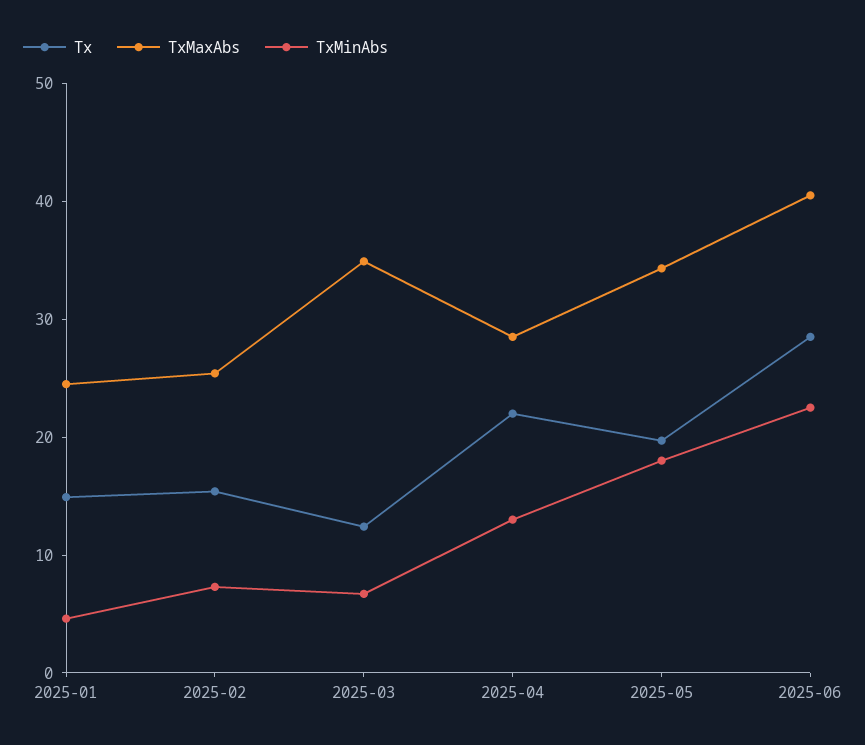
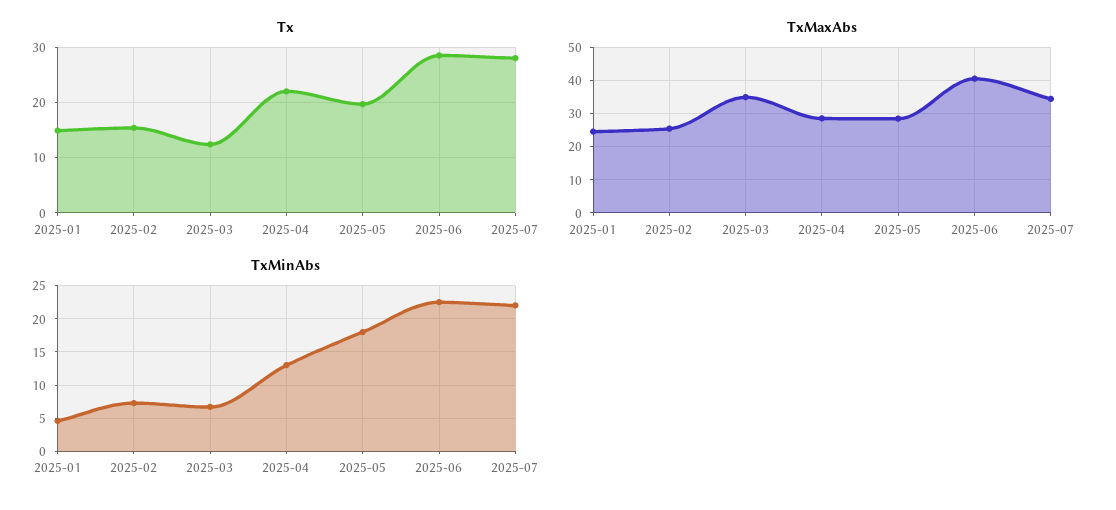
TxMaxAbs, 2025-05: 34 -> 28
Tx, 2025-07: none -> 28
TxMaxAbs, 2025-07: none -> 34
TxMinAbs, 2025-07: none -> 22

